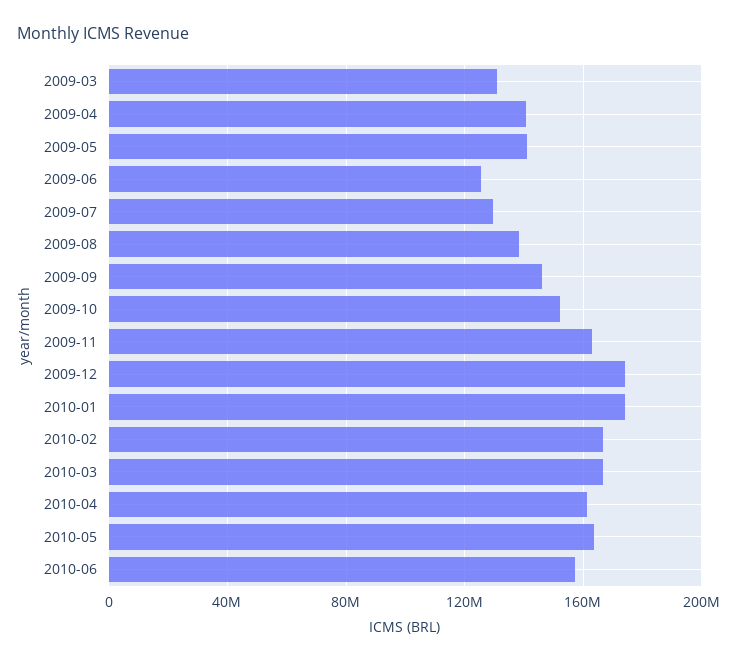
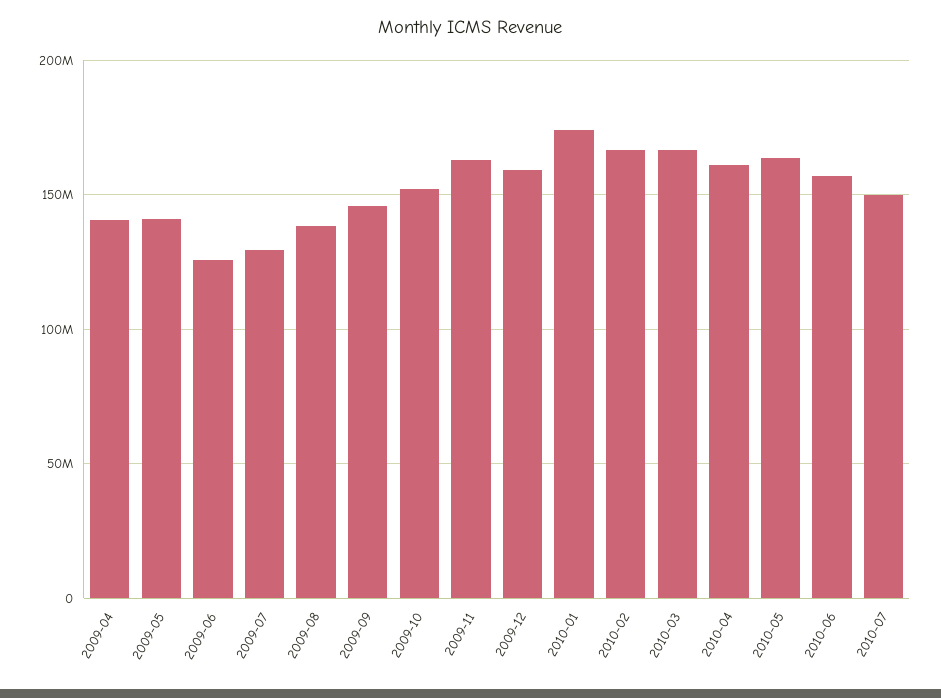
2009-03: 130000000 -> none
2009-12: 175000000 -> 160000000
2010-07: none -> 150000000

